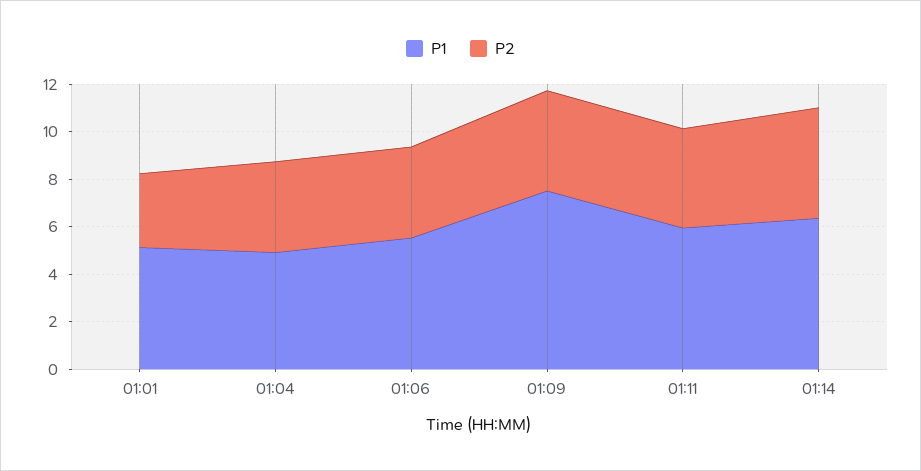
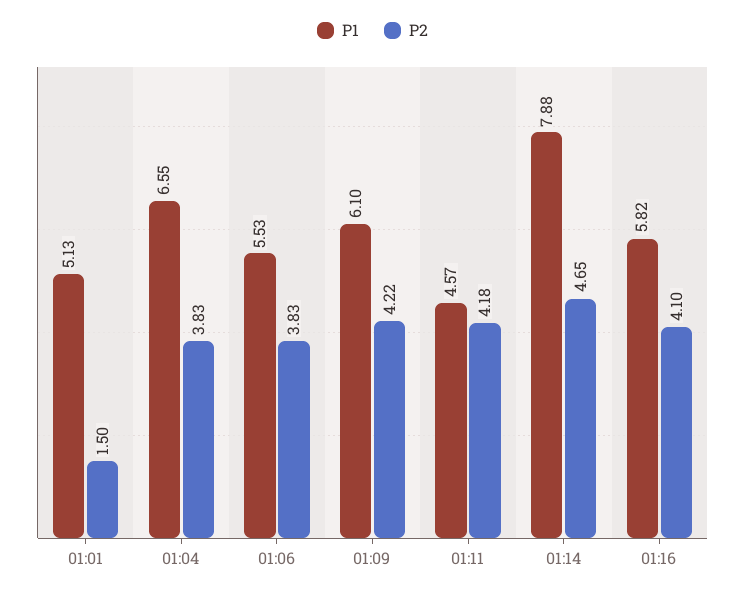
P2, 01:01: 3 -> 1.5
P1, 01:04: 5 -> 6.55
P1, 01:09: 7.5 -> 6.1
P1, 01:11: 6 -> 4.57
P1, 01:14: 6.5 -> 7.88
P1, 01:16: none -> 5.82
P2, 01:16: none -> 4.1

